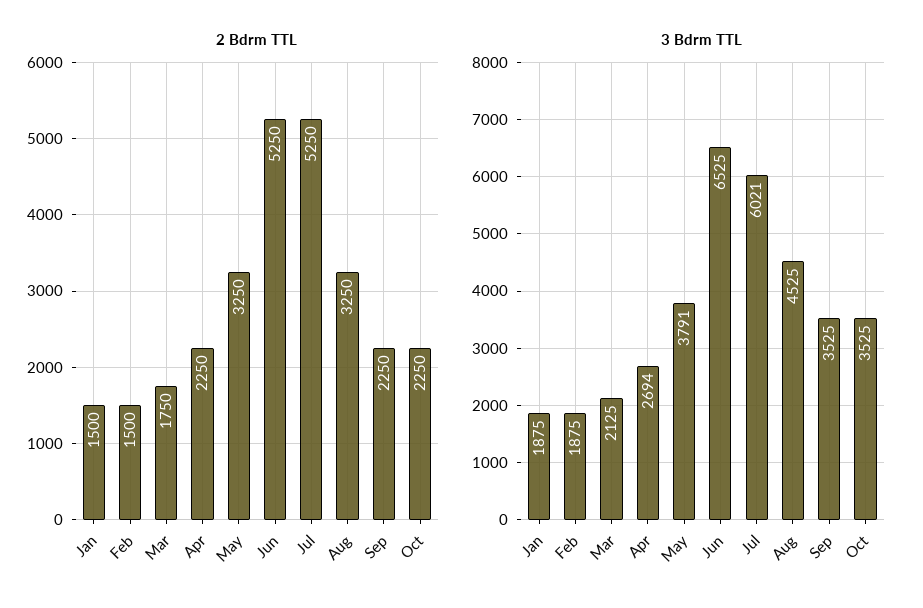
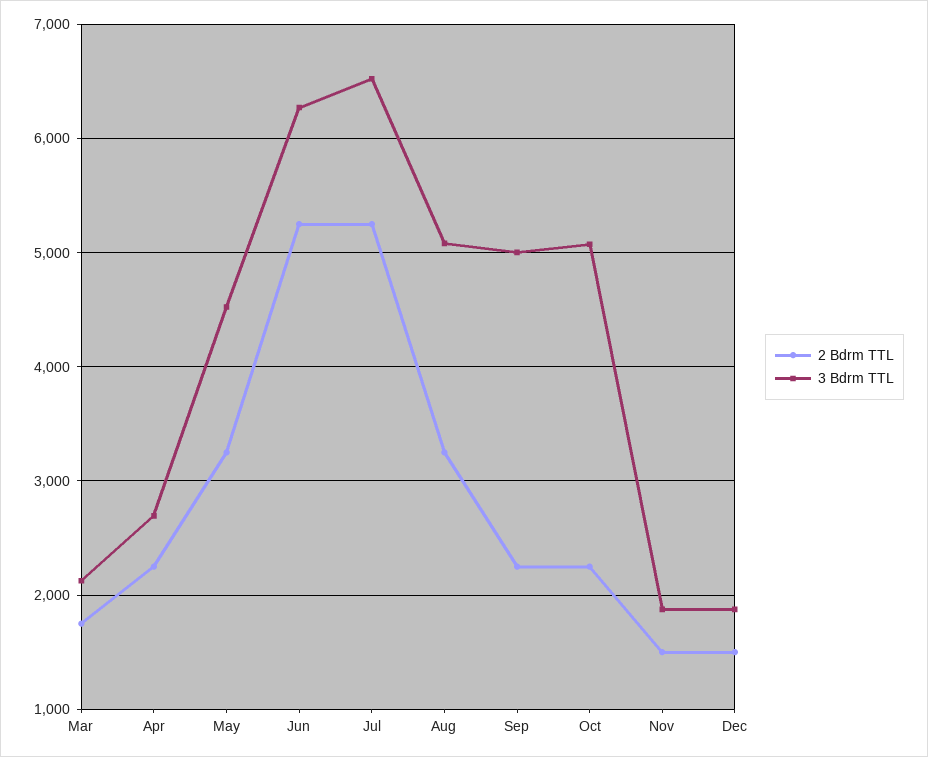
2 Bdrm TTL, Jan: 1500 -> none
2 Bdrm TTL, Feb: 1500 -> none
3 Bdrm TTL, Jan: 1875 -> none
3 Bdrm TTL, Feb: 1875 -> none
3 Bdrm TTL, May: 3791 -> 4500
3 Bdrm TTL, Jun: 6525 -> 6300
3 Bdrm TTL, Jul: 6021 -> 6500
3 Bdrm TTL, Aug: 4525 -> 5100
3 Bdrm TTL, Sep: 3525 -> 5000
3 Bdrm TTL, Oct: 3525 -> 5100
2 Bdrm TTL, Nov: none -> 1500
3 Bdrm TTL, Nov: none -> 1900
2 Bdrm TTL, Dec: none -> 1500
3 Bdrm TTL, Dec: none -> 1900

